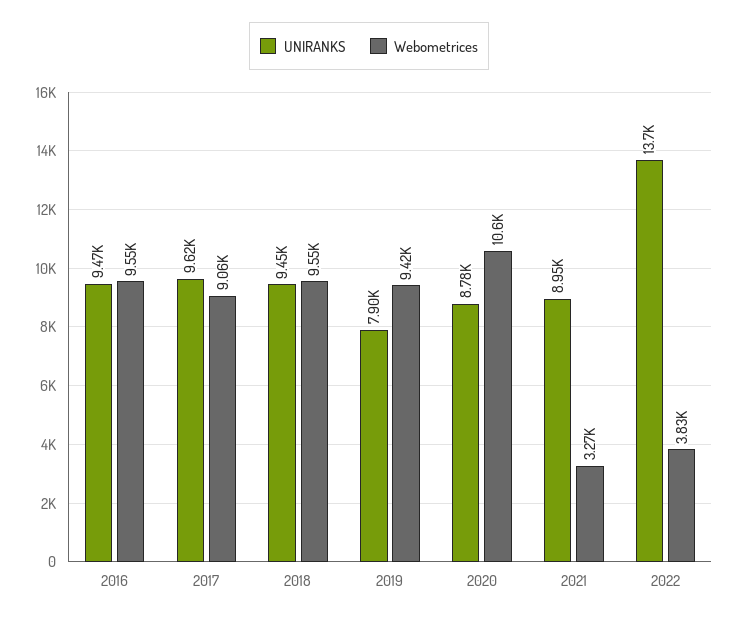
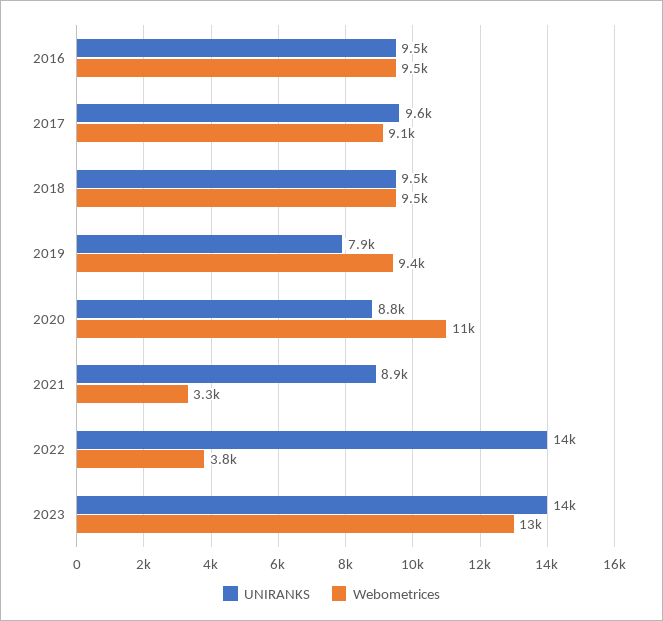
UNIRANKS, 2023: none -> 14000
Webometrices, 2023: none -> 13000

